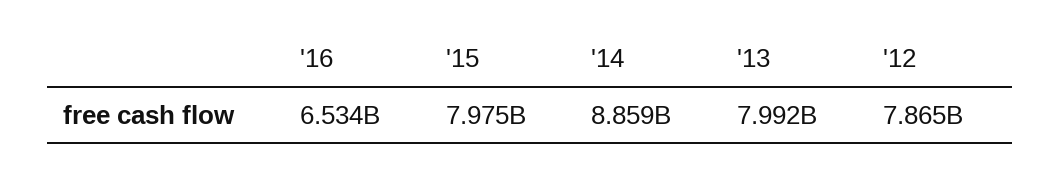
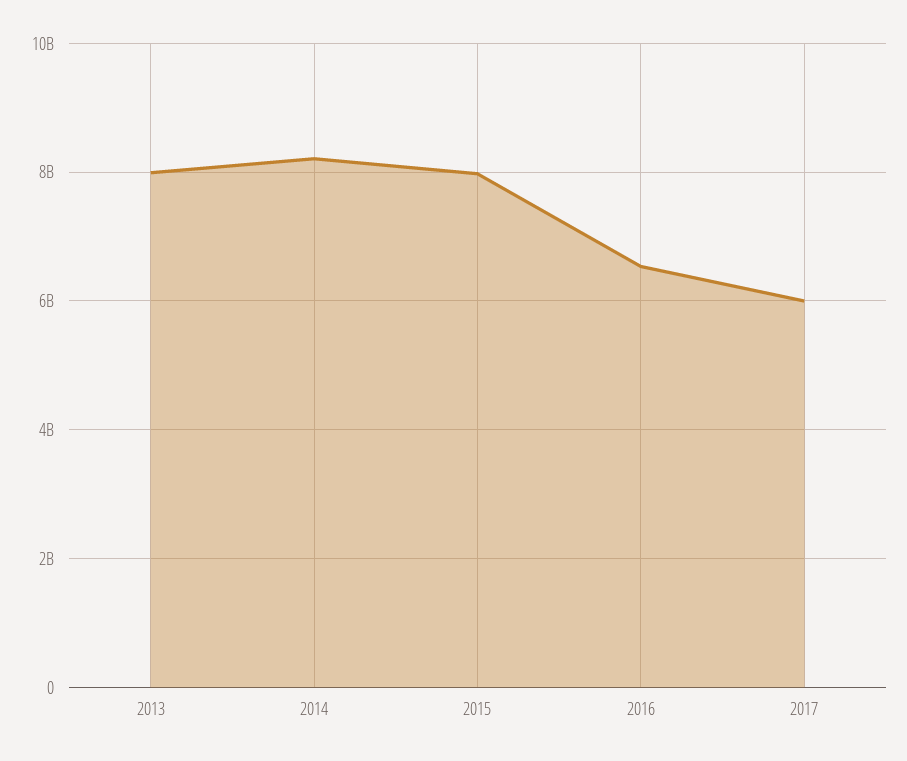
'14: 8859000000 -> 8200000000
'12: 7865000000 -> none
2017: none -> 6000000000

